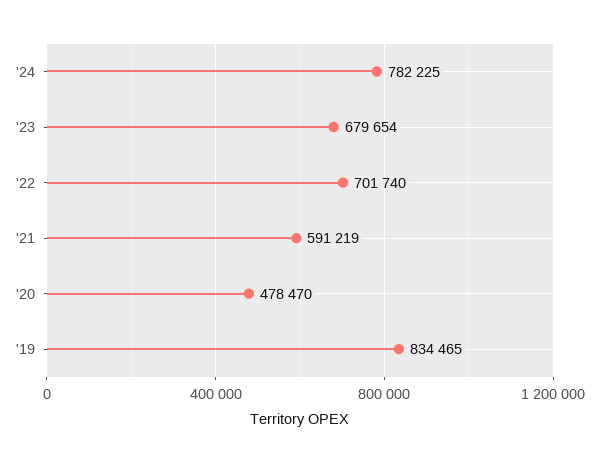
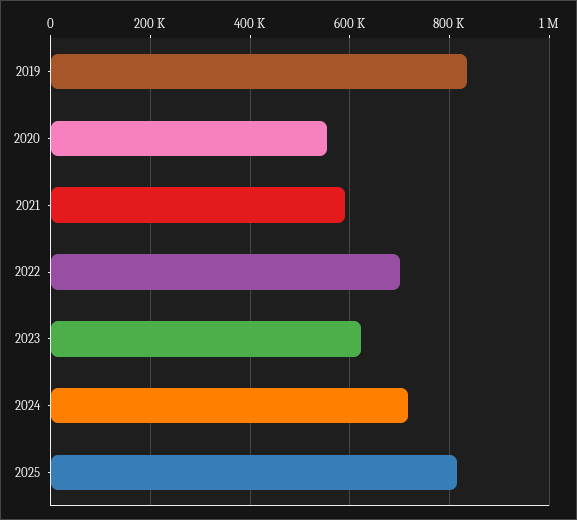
'24: 782225 -> 720000
'23: 679654 -> 620000
'20: 478470 -> 560000
2025: none -> 820000

